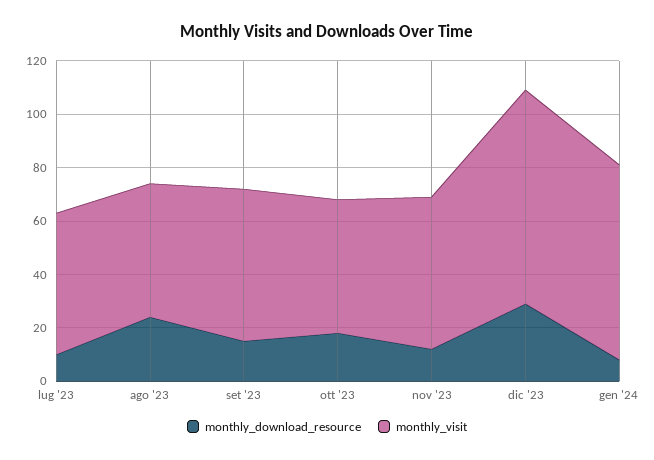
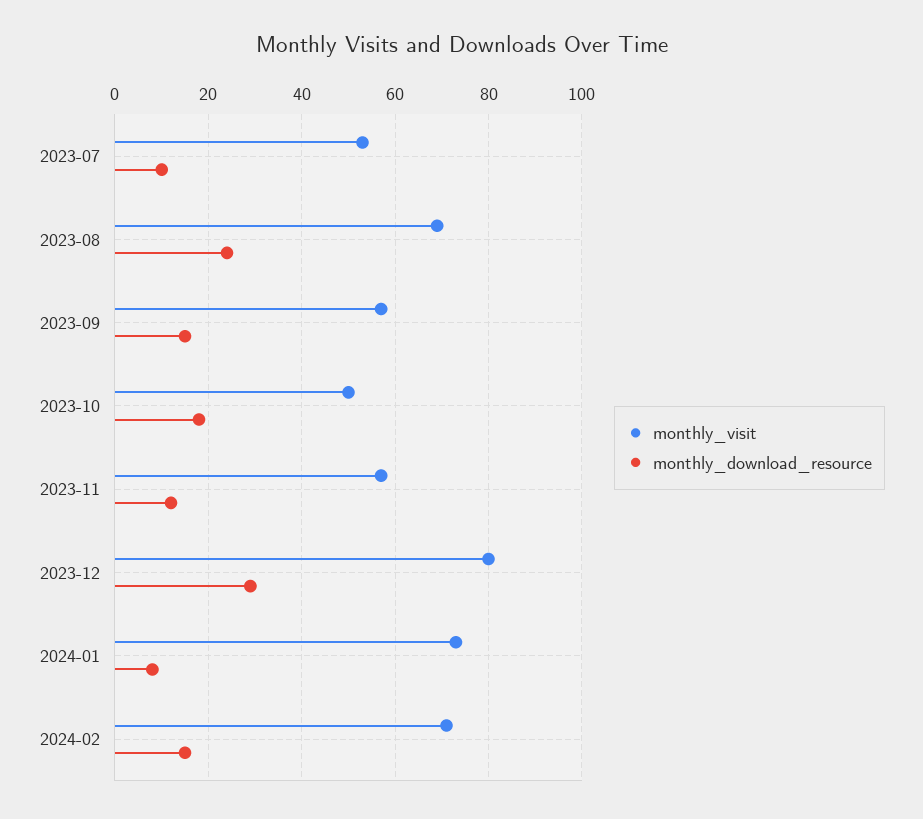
monthly_visit, ago '23: 50 -> 70
monthly_visit, 2024-02: none -> 70
monthly_download_resource, 2024-02: none -> 15

